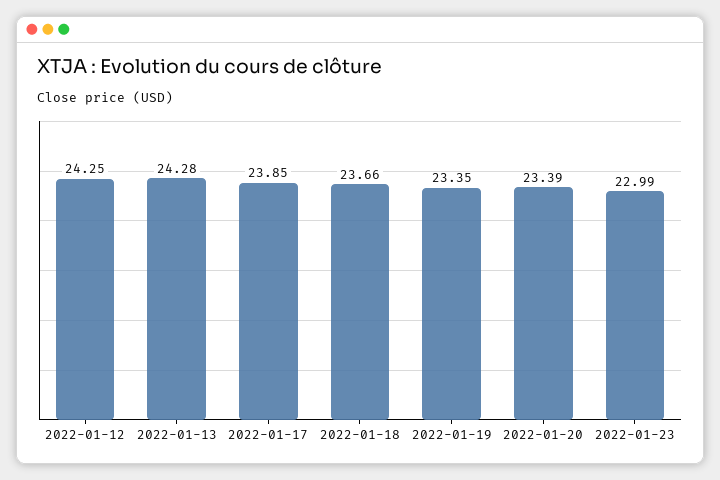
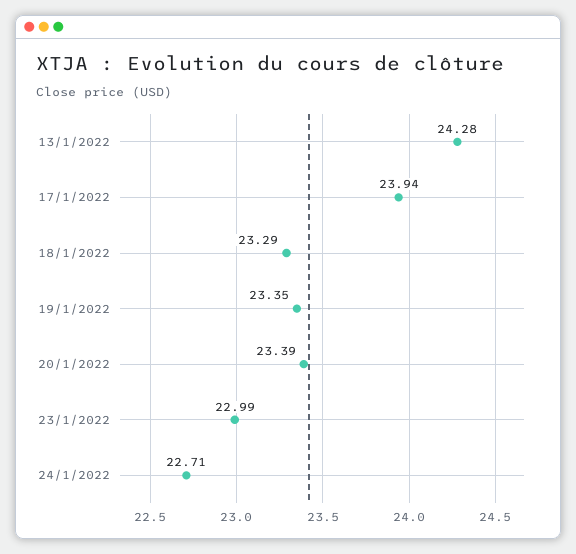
2022-01-12: 24.25 -> none
2022-01-17: 23.85 -> 23.94
2022-01-18: 23.66 -> 23.29
24/1/2022: none -> 22.71

